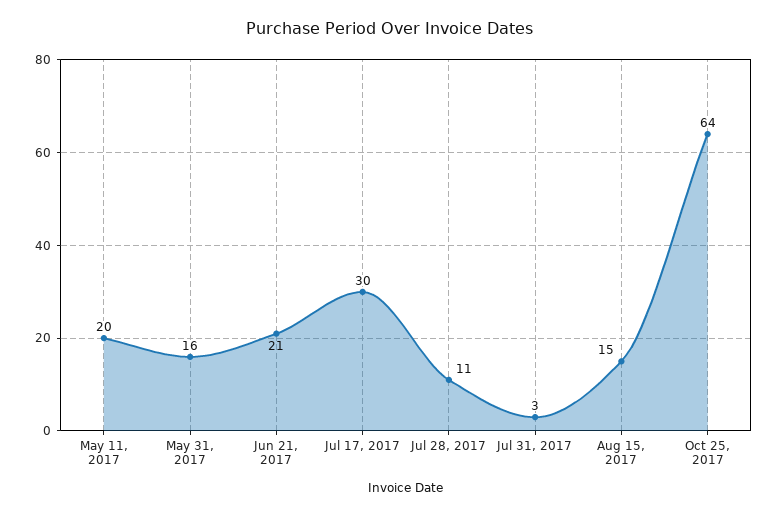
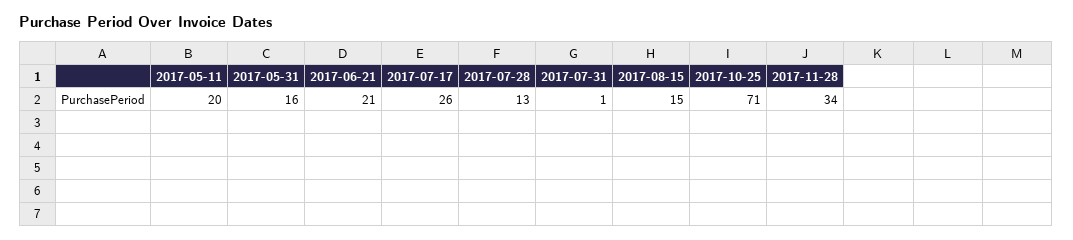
Jul 17, 2017: 30 -> 26
Jul 28, 2017: 11 -> 13
Jul 31, 2017: 3 -> 1
Oct 25, 2017: 64 -> 71
2017-11-28: none -> 34

